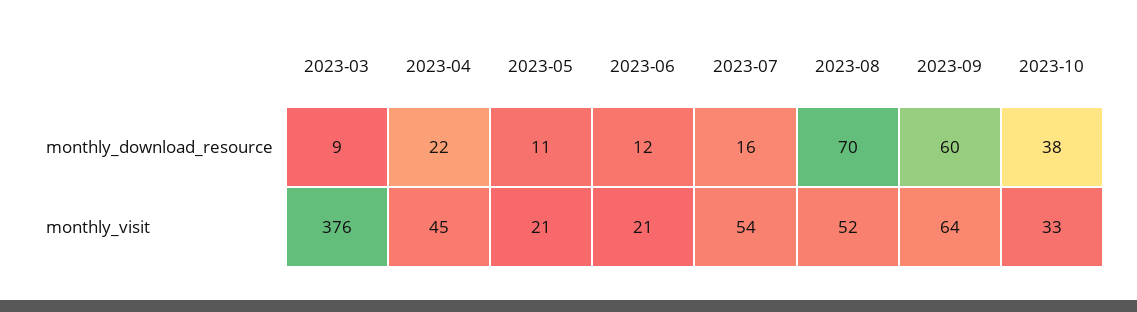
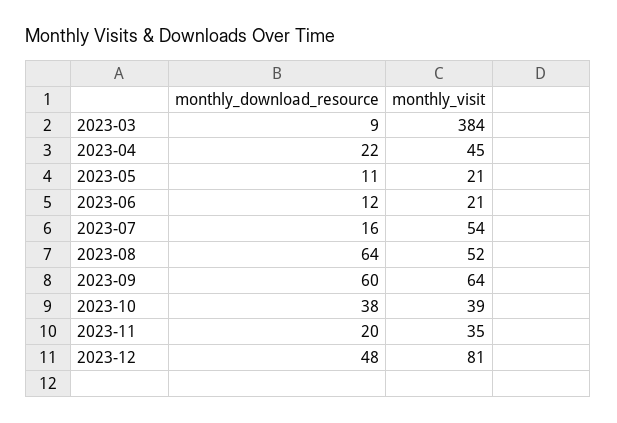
2023-08, monthly_download_resource: 70 -> 64
2023-03, monthly_visit: 376 -> 384
2023-10, monthly_visit: 33 -> 39
2023-11, monthly_download_resource: none -> 20
2023-11, monthly_visit: none -> 35
2023-12, monthly_download_resource: none -> 48
2023-12, monthly_visit: none -> 81

